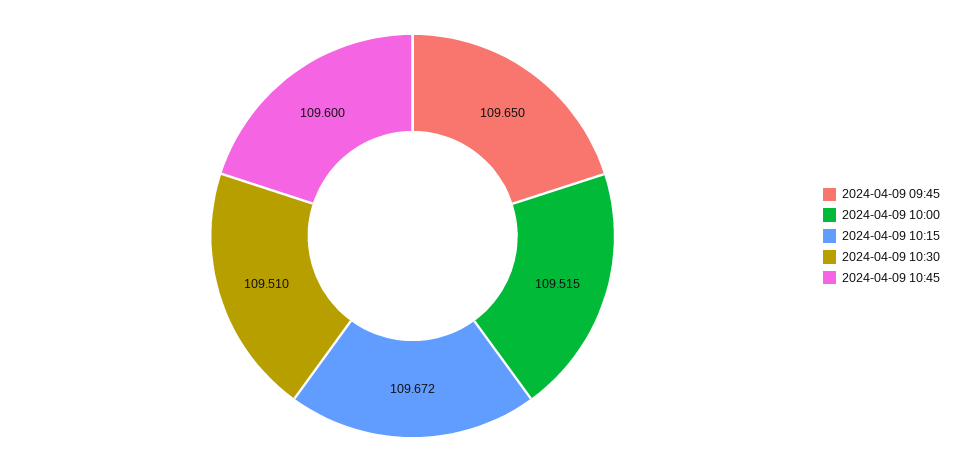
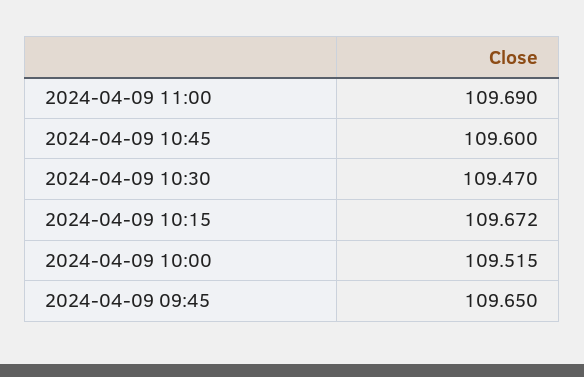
2024-04-09 10:30: 109.51 -> 109.47
2024-04-09 11:00: none -> 109.69

